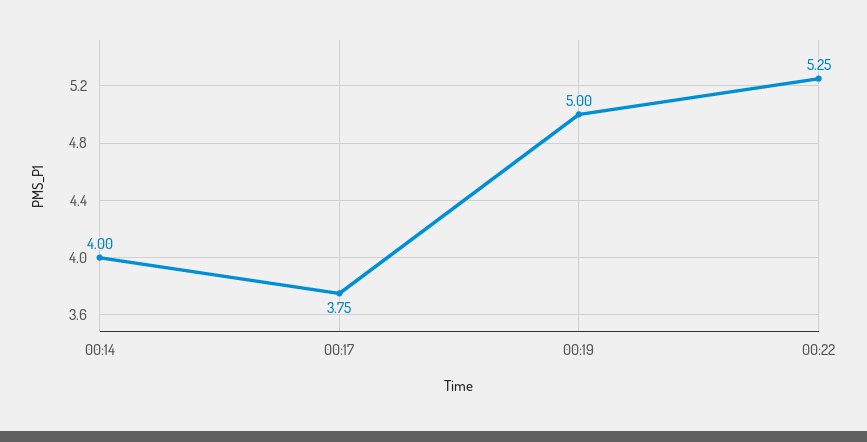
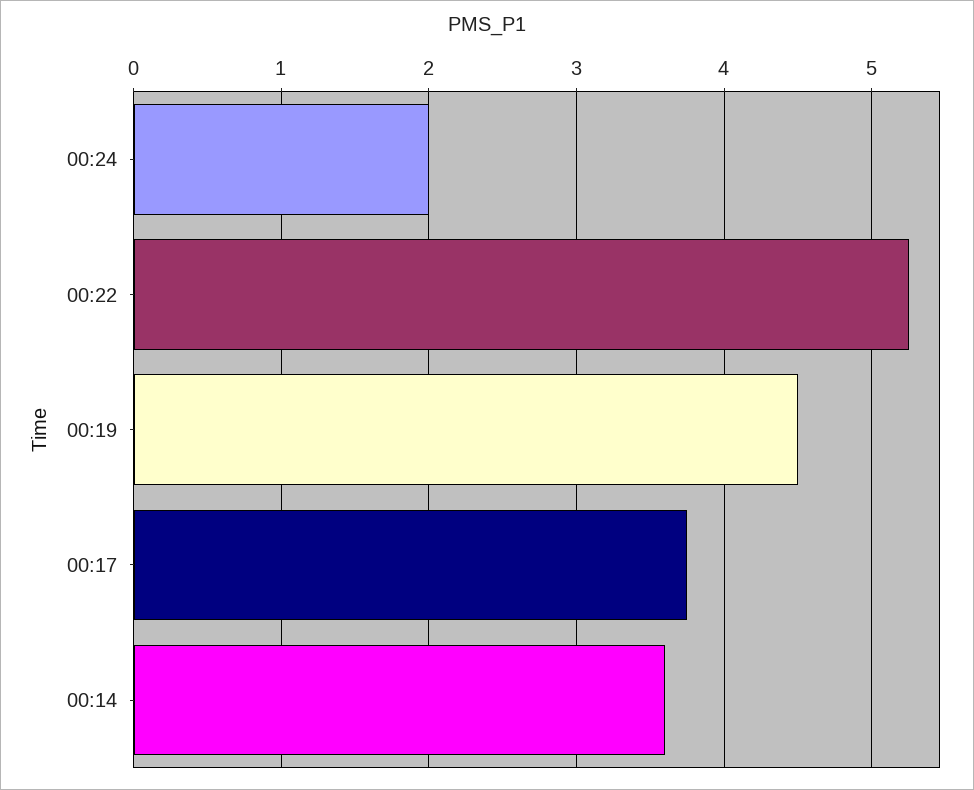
00:14: 4 -> 3.6
00:19: 5 -> 4.5
00:24: none -> 2

